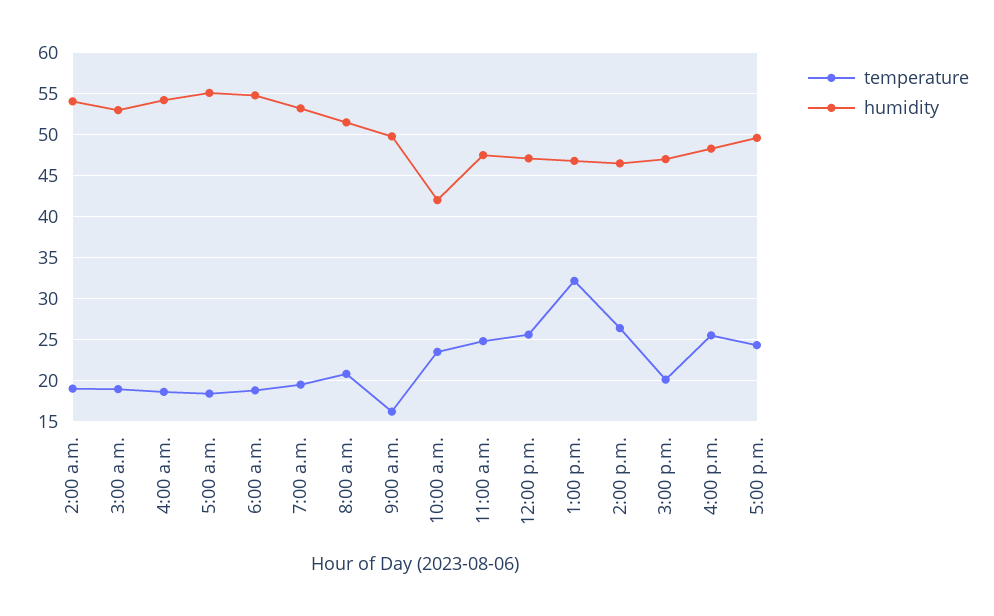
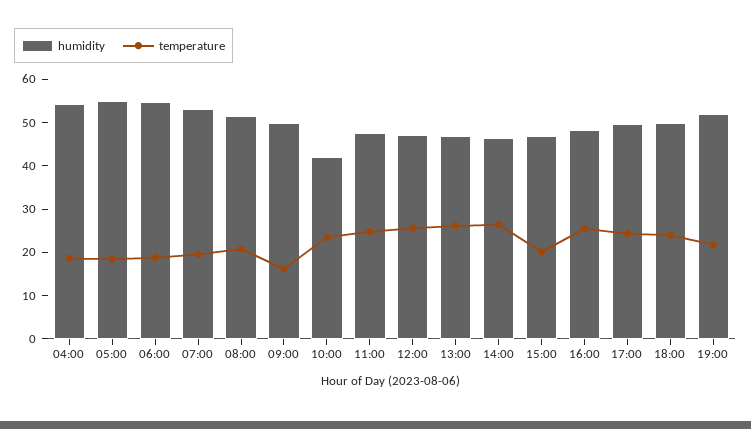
temperature, 2:00 a.m.: 19 -> none
humidity, 2:00 a.m.: 54 -> none
temperature, 3:00 a.m.: 19 -> none
humidity, 3:00 a.m.: 53 -> none
temperature, 1:00 p.m.: 32 -> 26
humidity, 18:00: none -> 50
temperature, 18:00: none -> 24
humidity, 19:00: none -> 52
temperature, 19:00: none -> 22

